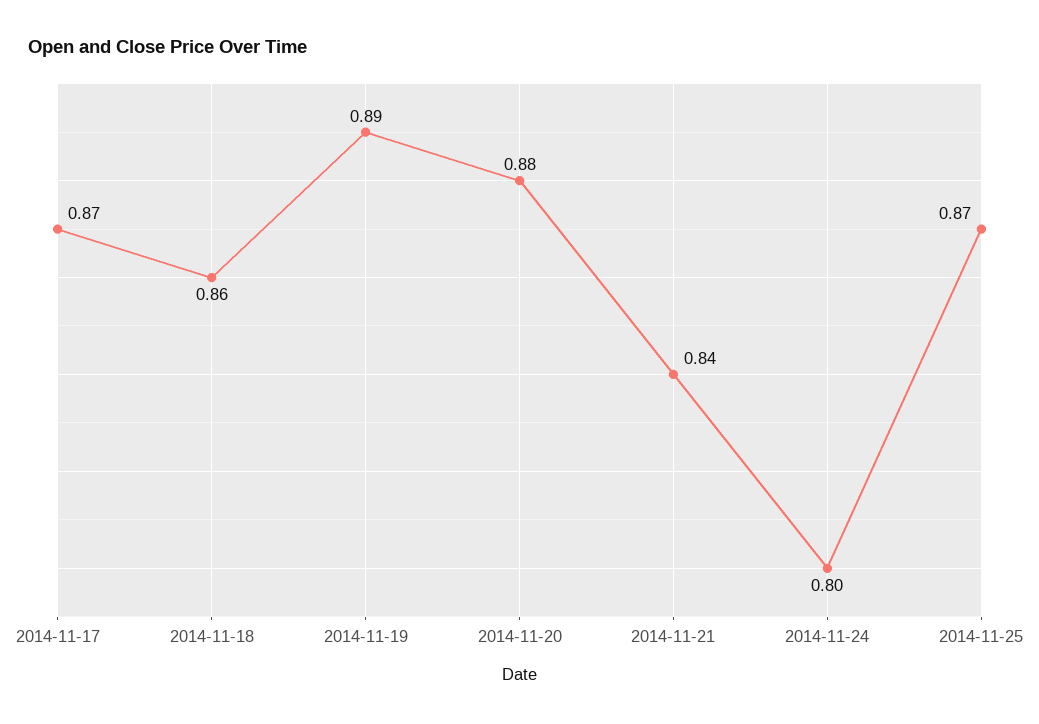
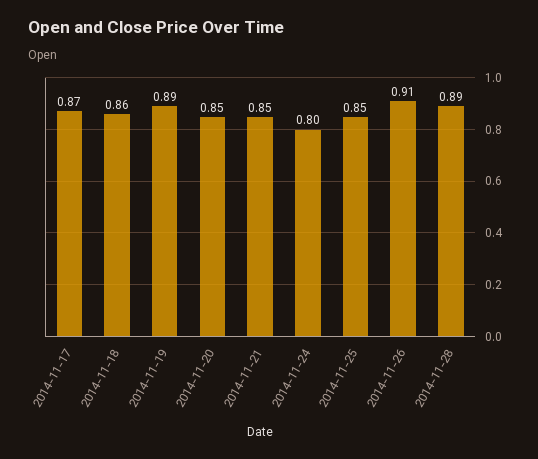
2014-11-20: 0.88 -> 0.85
2014-11-21: 0.84 -> 0.85
2014-11-25: 0.87 -> 0.85
2014-11-26: none -> 0.91
2014-11-28: none -> 0.89

